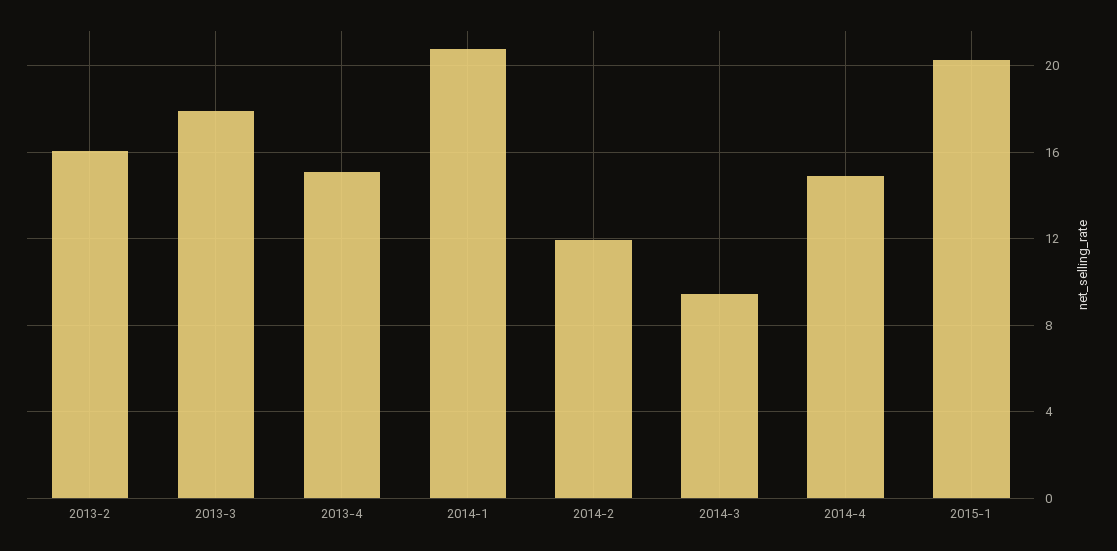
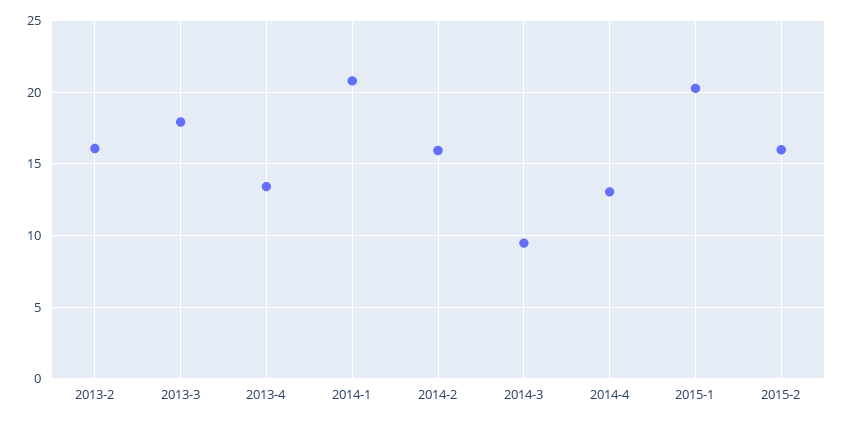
2013-4: 15 -> 13.5
2014-2: 12 -> 16
2014-4: 15 -> 13
2015-2: none -> 16

